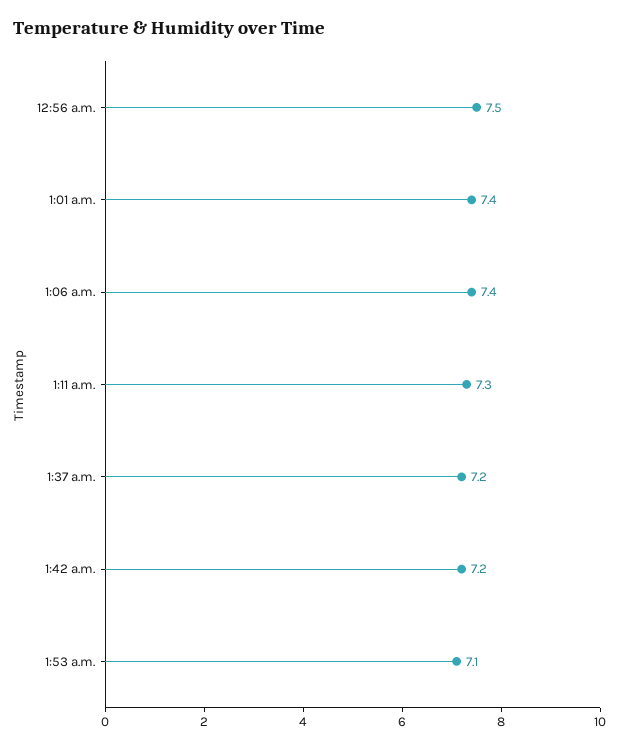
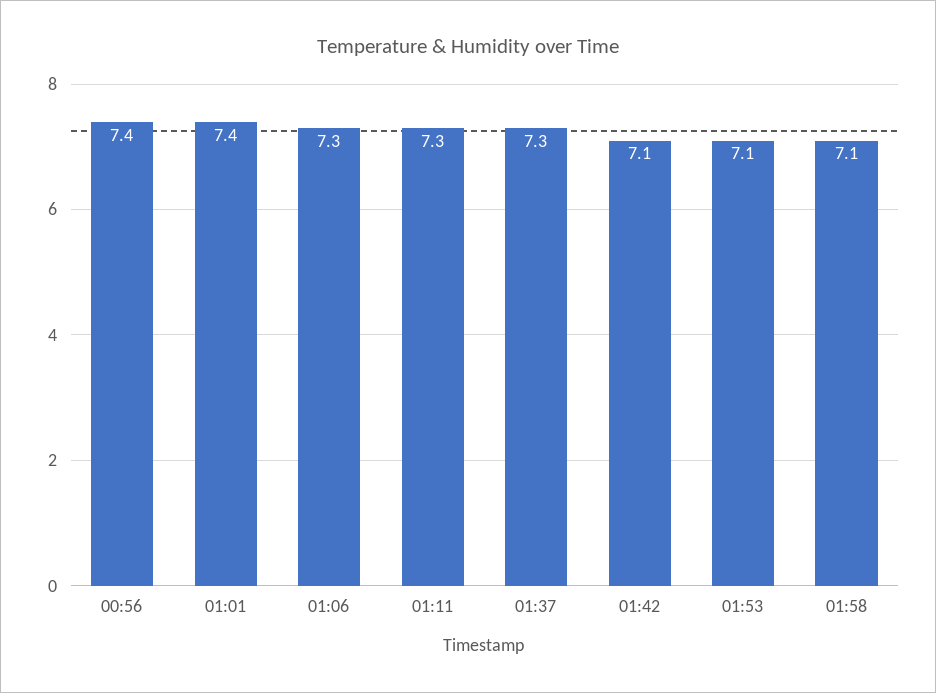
12:56 a.m.: 7.5 -> 7.4
1:06 a.m.: 7.4 -> 7.3
1:37 a.m.: 7.2 -> 7.3
1:42 a.m.: 7.2 -> 7.1
01:58: none -> 7.1

